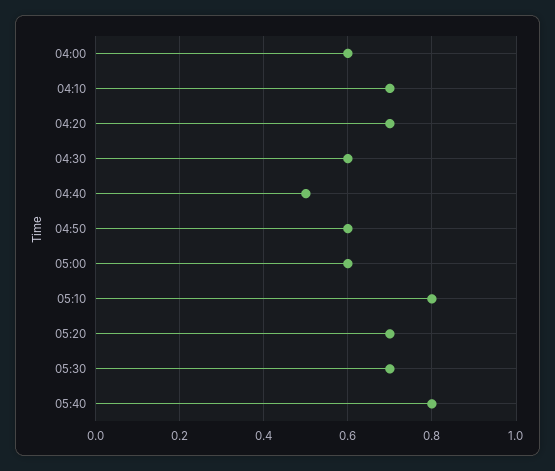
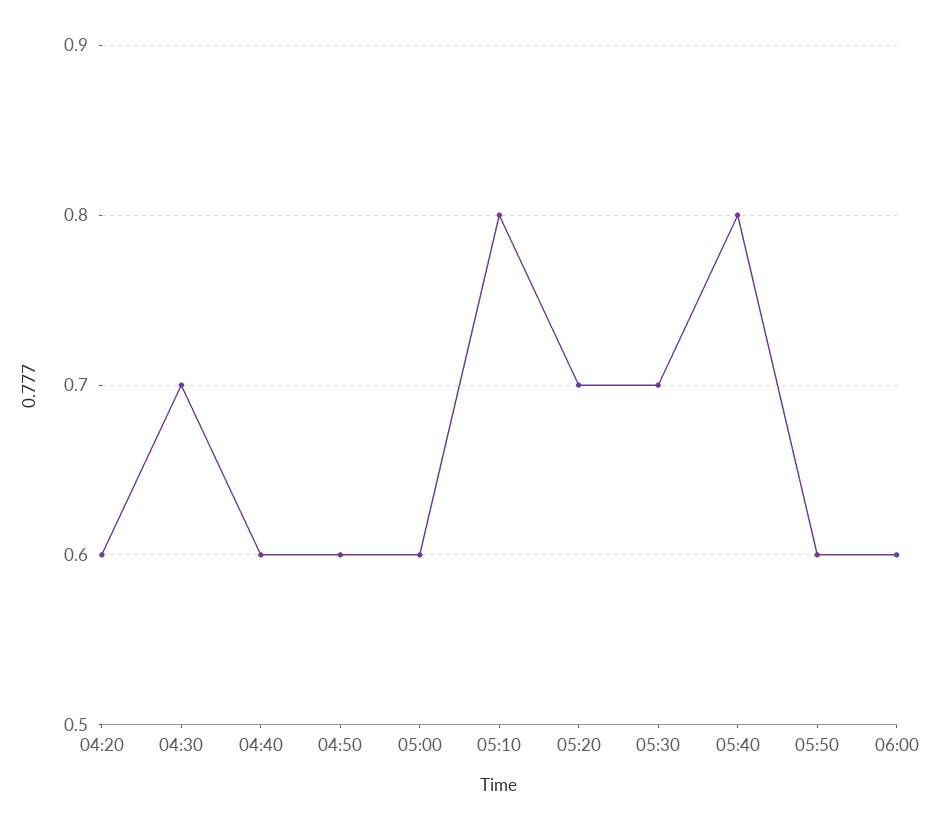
04:00: 0.6 -> none
04:10: 0.7 -> none
04:20: 0.7 -> 0.6
04:30: 0.6 -> 0.7
04:40: 0.5 -> 0.6
05:50: none -> 0.6
06:00: none -> 0.6

